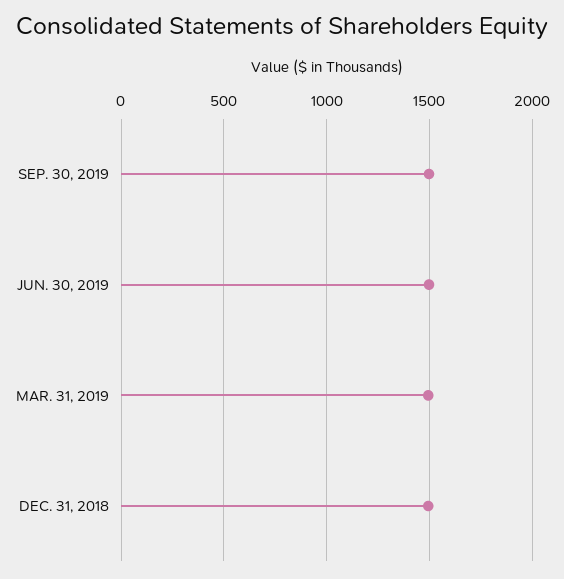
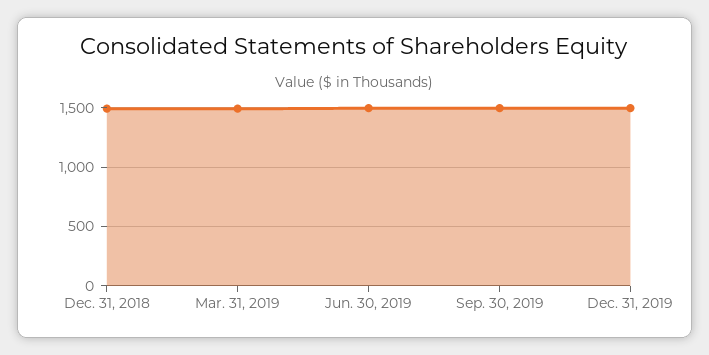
Dec. 31, 2019: none -> 1500

